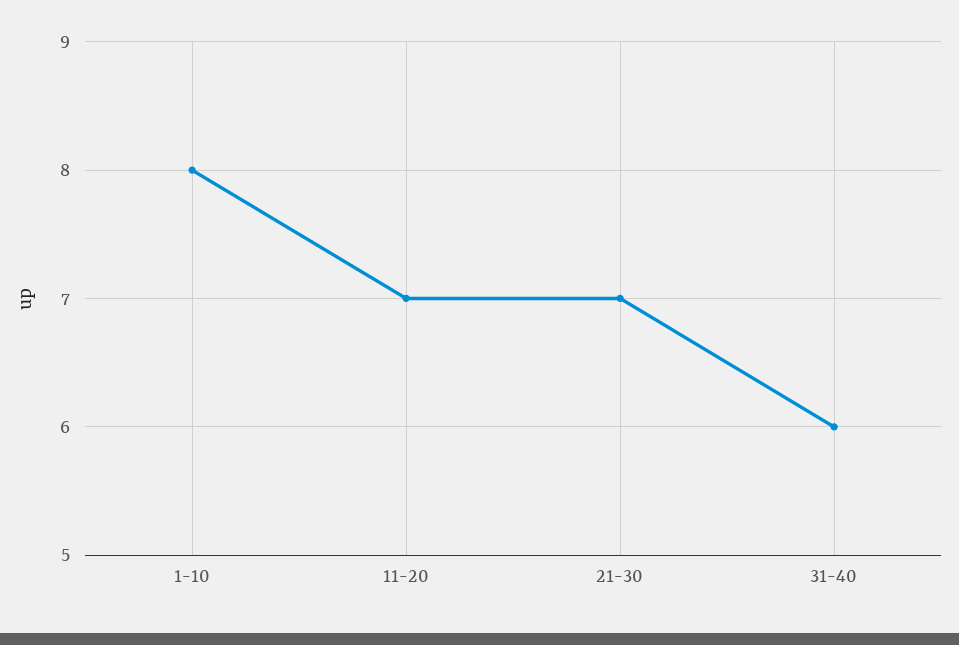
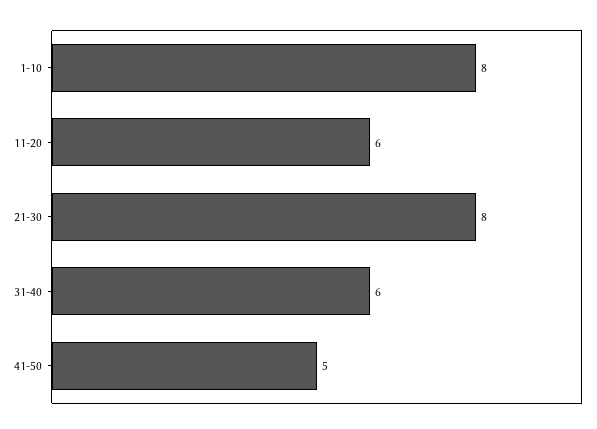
11-20: 7 -> 6
21-30: 7 -> 8
41-50: none -> 5

